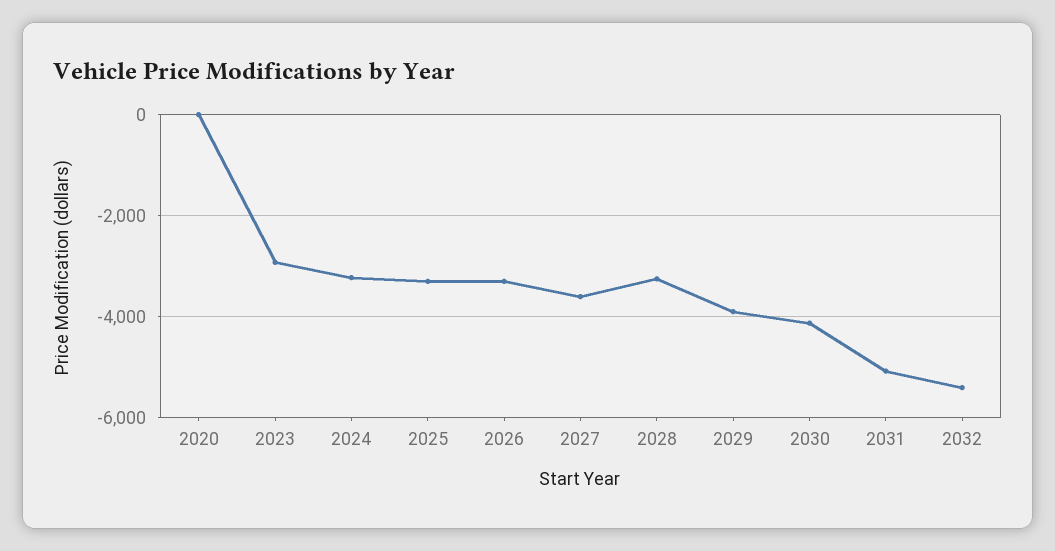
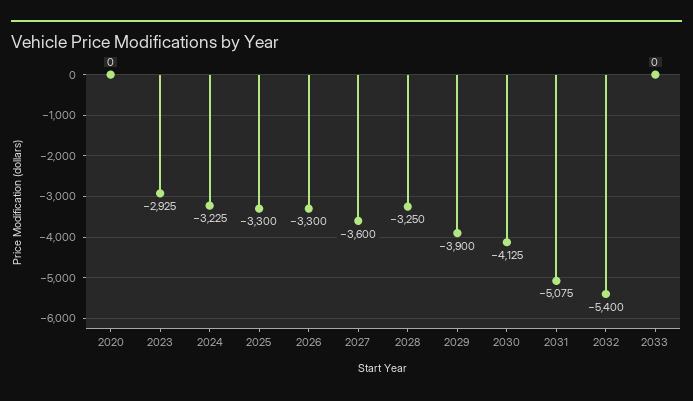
2033: none -> 0

